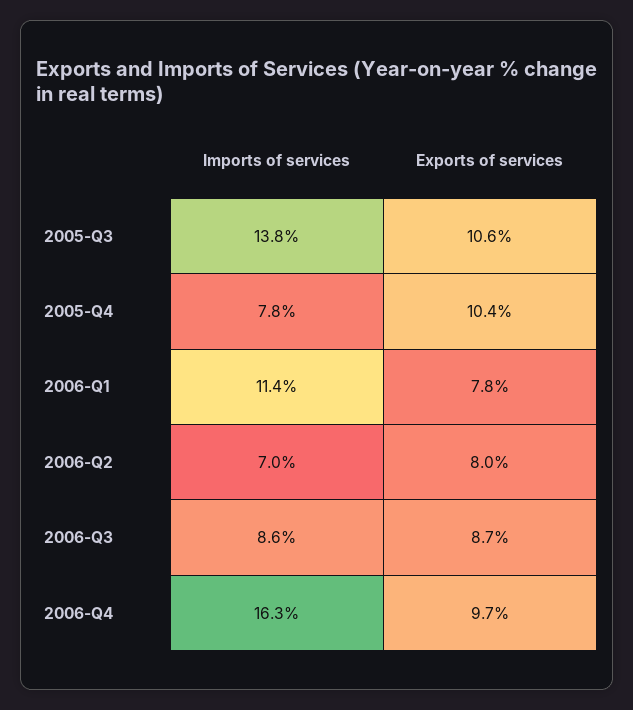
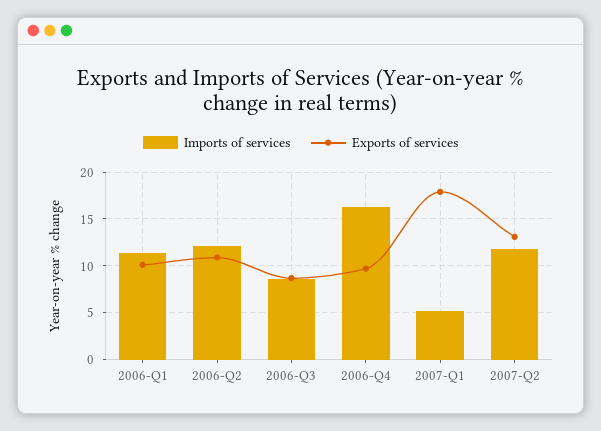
Imports of services, 2005-Q3: 13.8 -> none
Exports of services, 2005-Q3: 10.6 -> none
Imports of services, 2005-Q4: 7.8 -> none
Exports of services, 2005-Q4: 10.4 -> none
Exports of services, 2006-Q1: 7.8 -> 10
Imports of services, 2006-Q2: 7 -> 12
Exports of services, 2006-Q2: 8 -> 11
Imports of services, 2007-Q1: none -> 5
Exports of services, 2007-Q1: none -> 18
Imports of services, 2007-Q2: none -> 12
Exports of services, 2007-Q2: none -> 13

